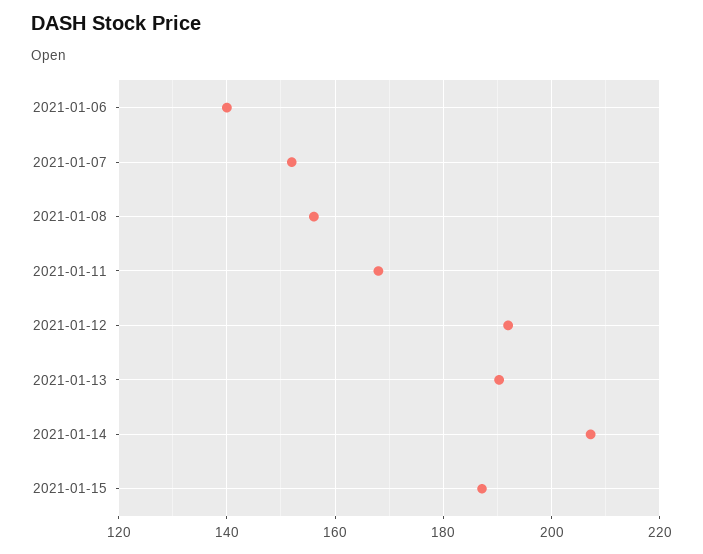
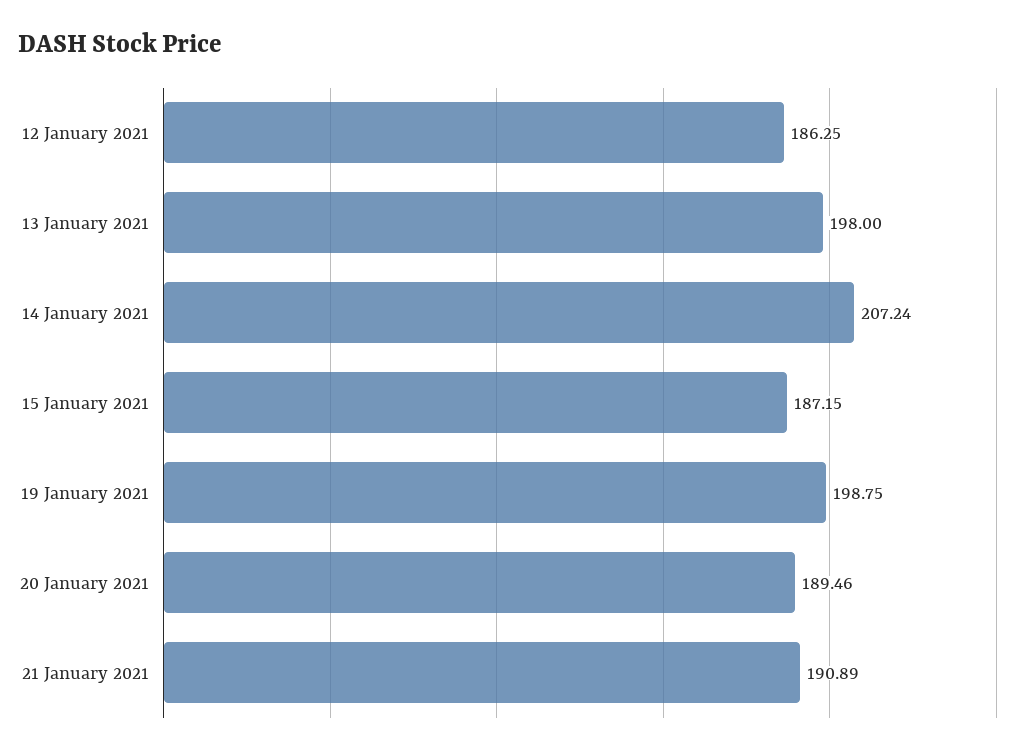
2021-01-06: 140 -> none
2021-01-07: 152 -> none
2021-01-08: 156 -> none
2021-01-11: 168 -> none
2021-01-12: 192 -> 186.25
2021-01-13: 190 -> 198
19 January 2021: none -> 198.75
20 January 2021: none -> 189.46
21 January 2021: none -> 190.89

